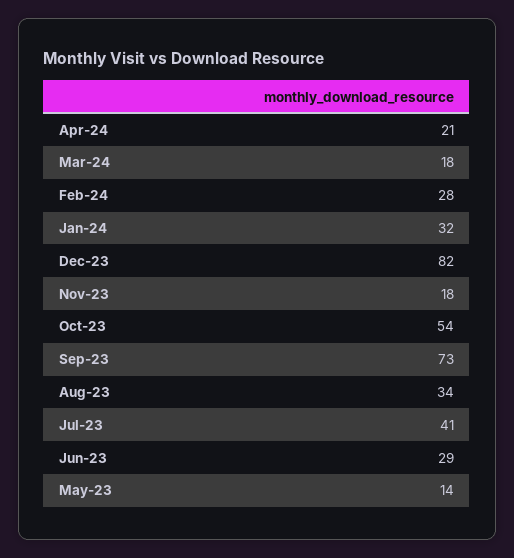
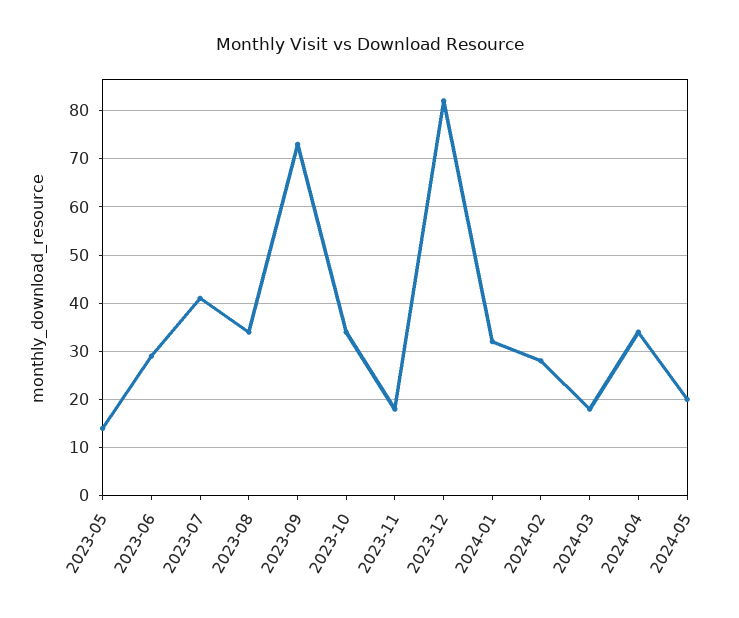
Apr-24: 21 -> 35
Oct-23: 54 -> 35
2024-05: none -> 20

